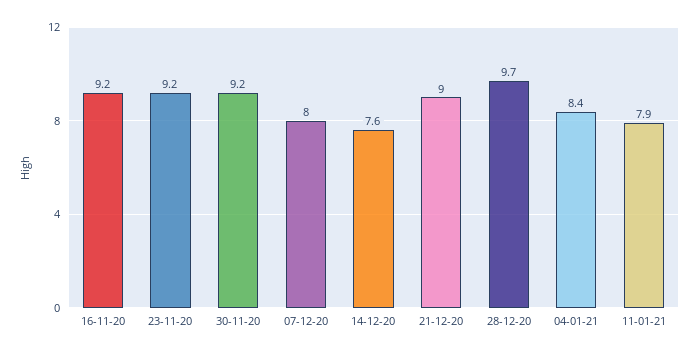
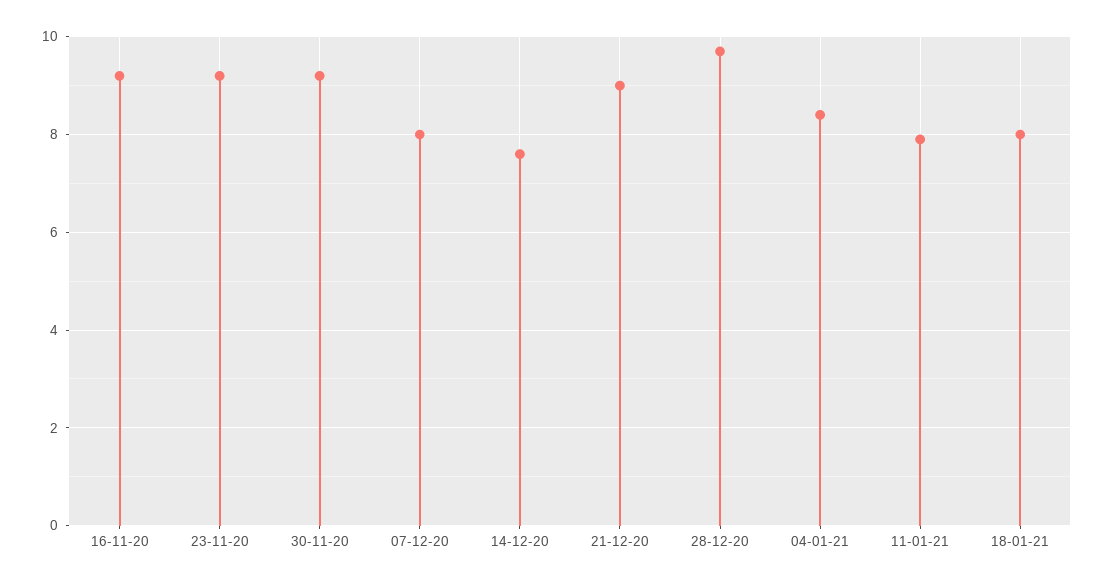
18-01-21: none -> 8

